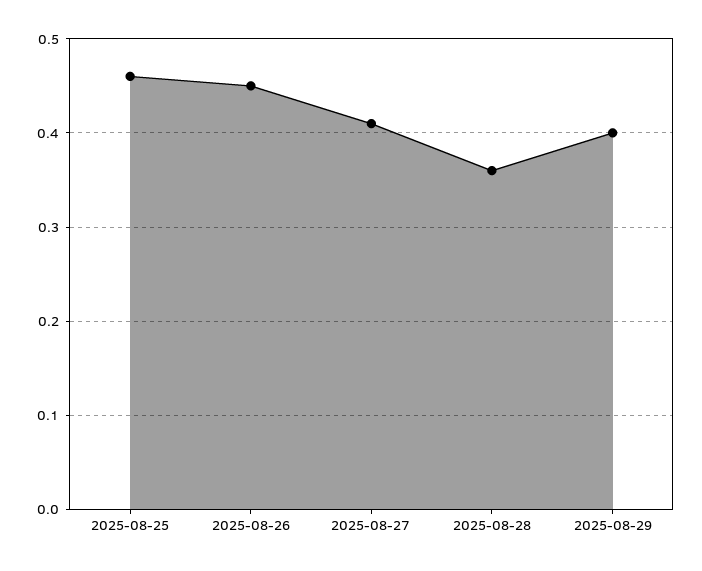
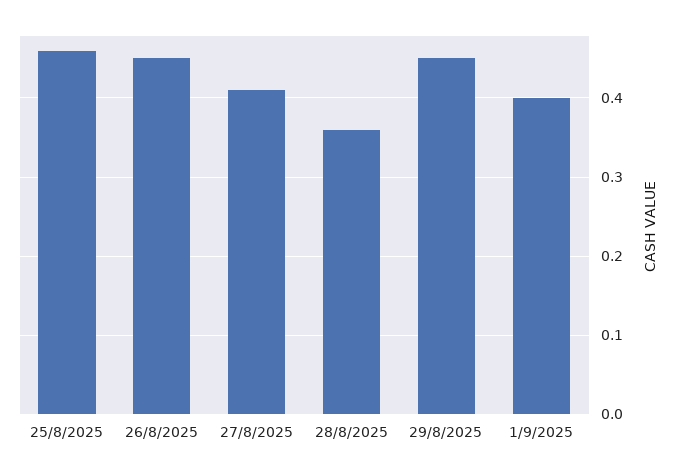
2025-08-29: 0.4 -> 0.45
1/9/2025: none -> 0.4

